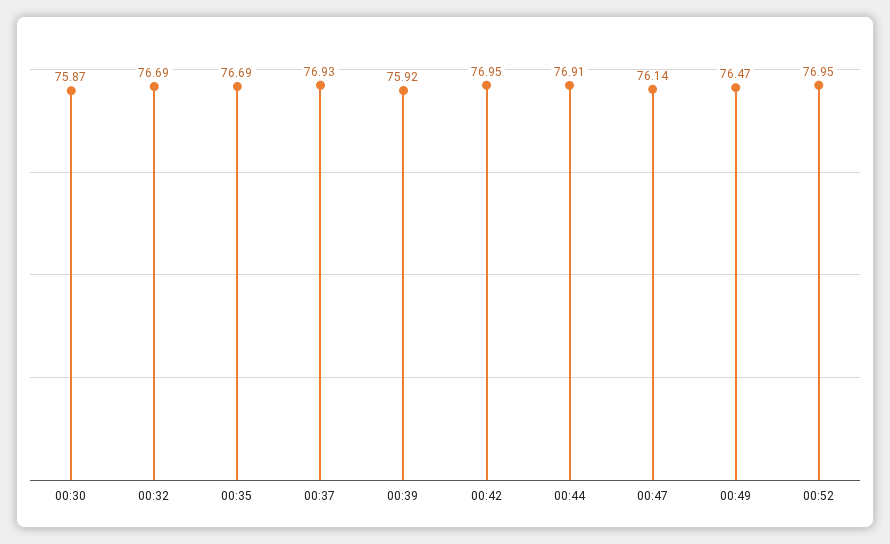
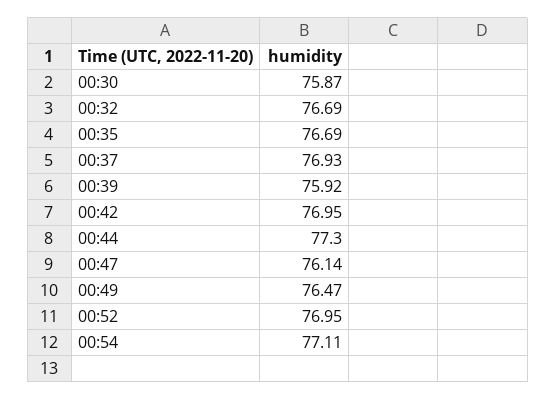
00:44: 76.91 -> 77.3
00:54: none -> 77.11

